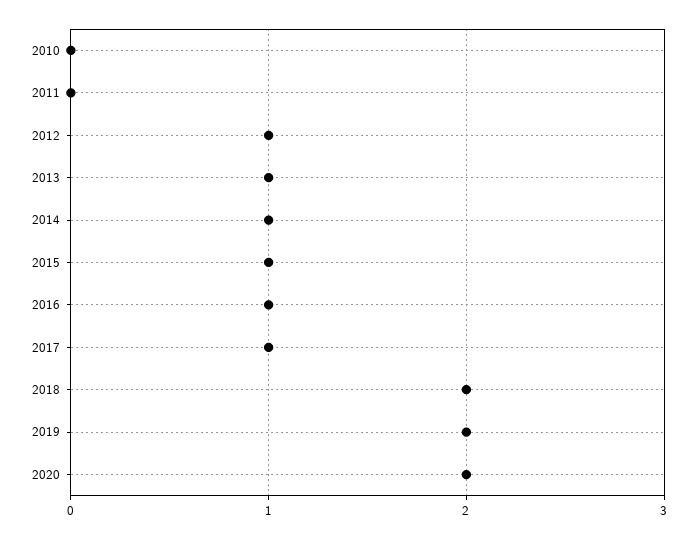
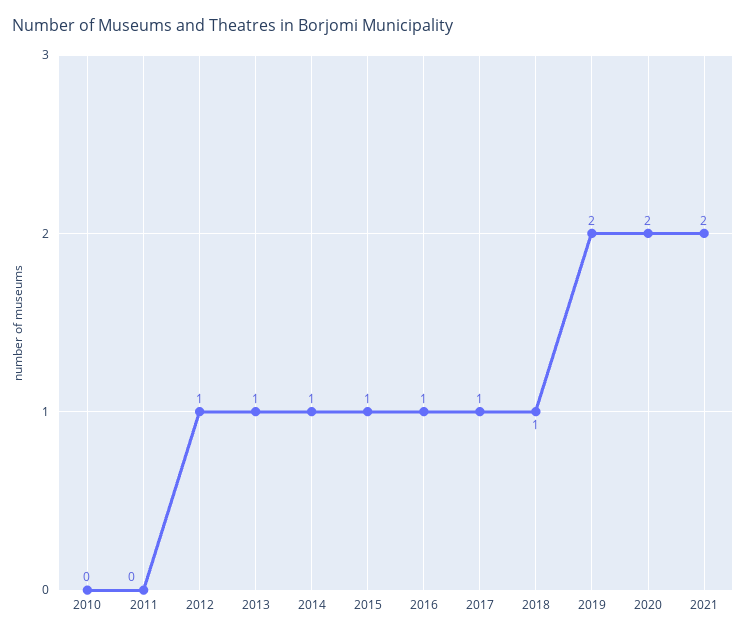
2018: 2 -> 1
2021: none -> 2

